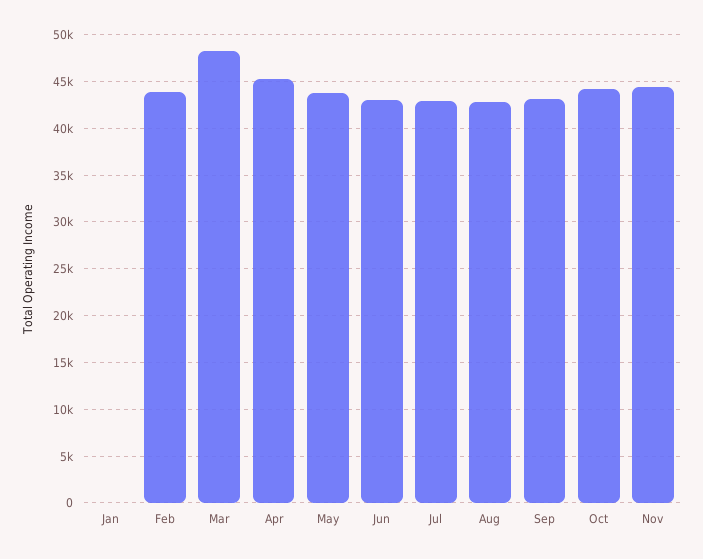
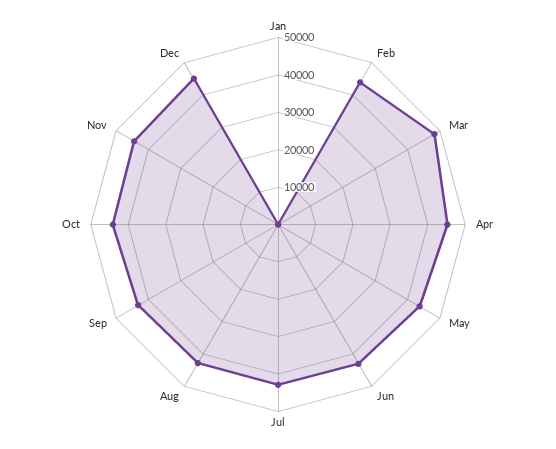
Dec: none -> 45000

